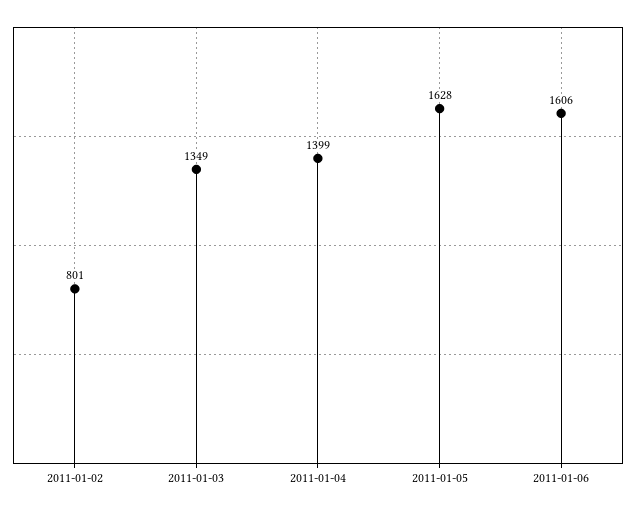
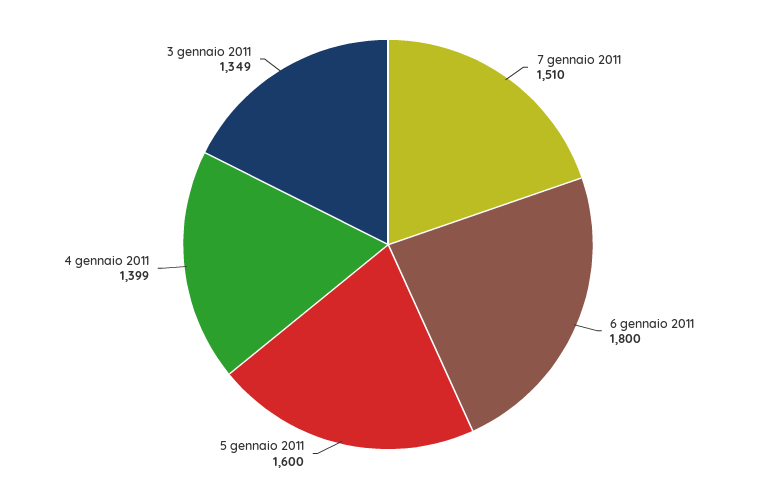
2011-01-02: 801 -> none
2011-01-05: 1628 -> 1600
2011-01-06: 1606 -> 1800
7 gennaio 2011: none -> 1510

